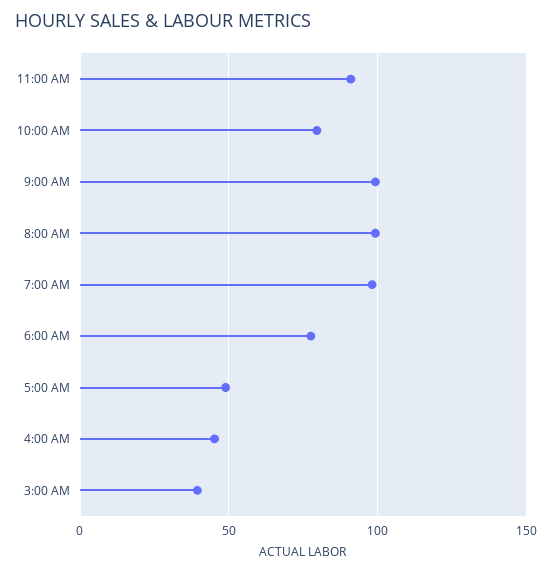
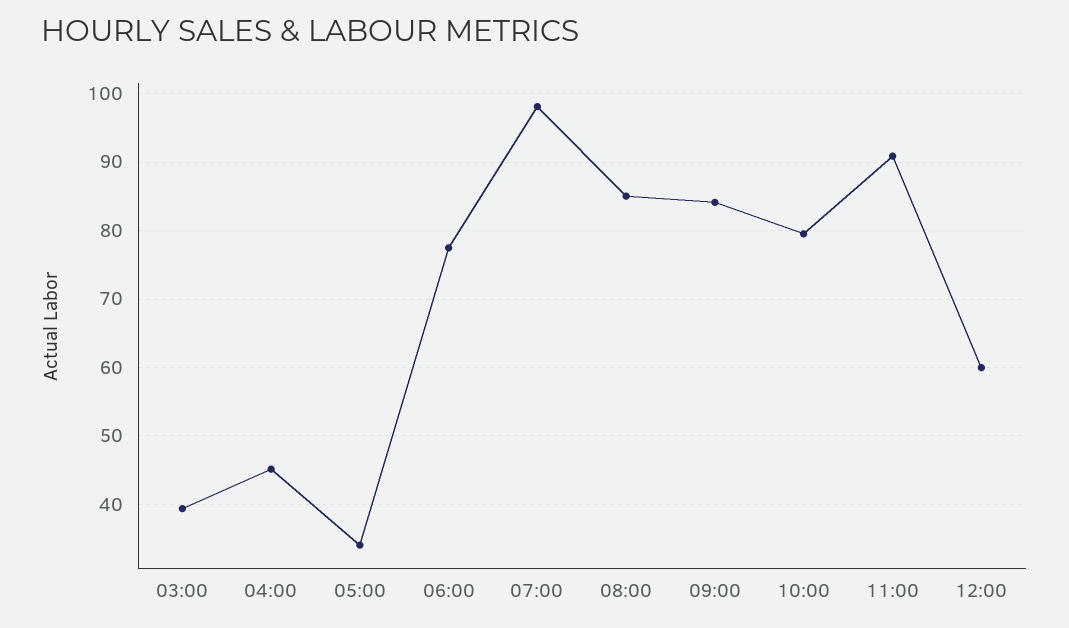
9:00 AM: 100 -> 84
8:00 AM: 100 -> 85
5:00 AM: 50 -> 34
12:00: none -> 60

